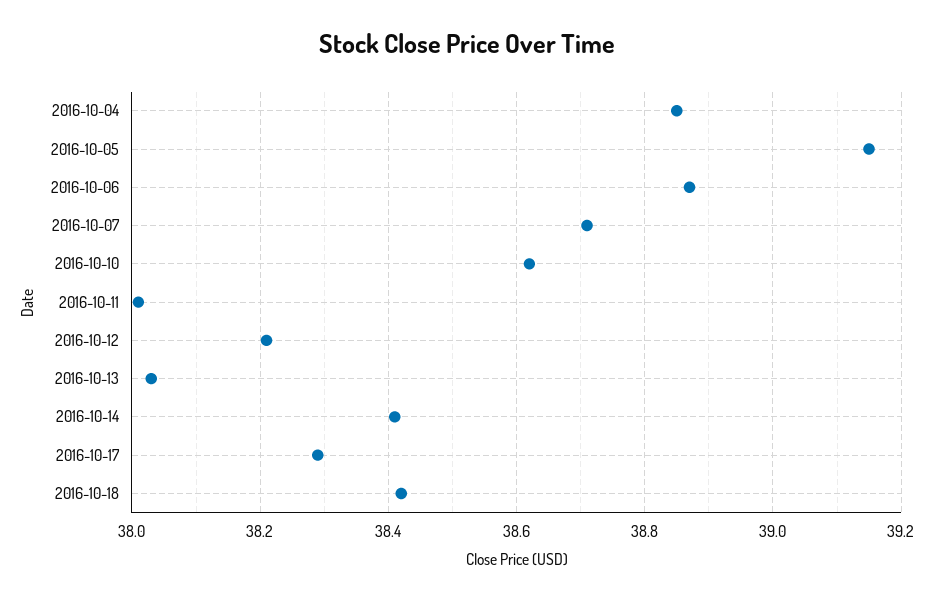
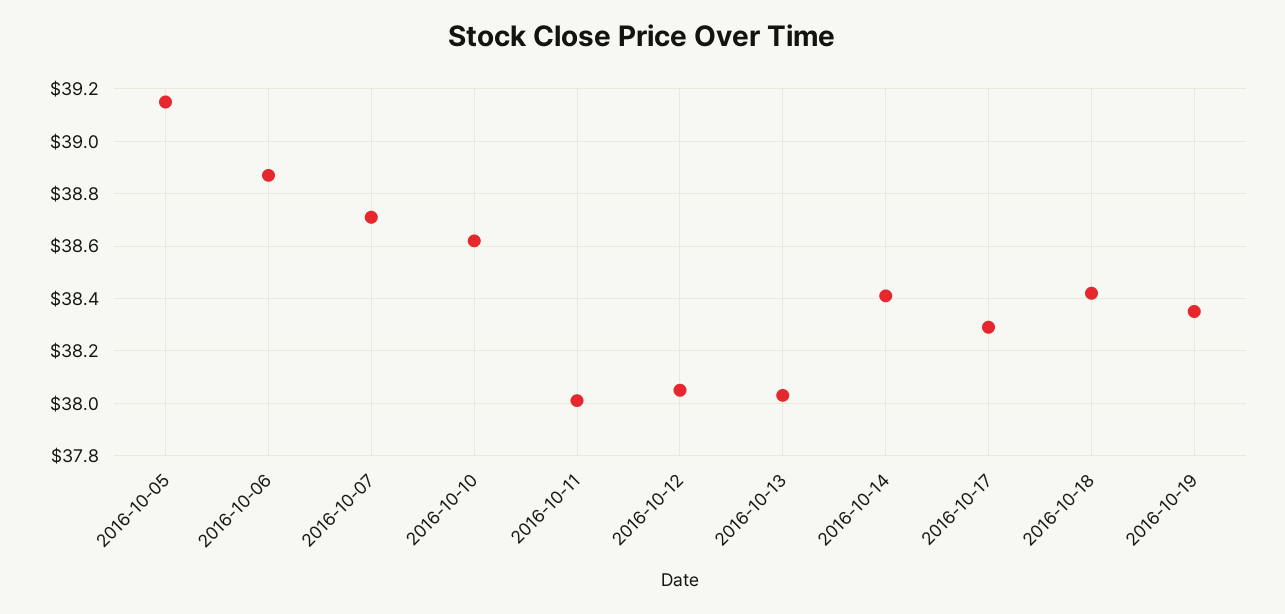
2016-10-04: 38.85 -> none
2016-10-12: 38.2 -> 38.05
2016-10-19: none -> 38.35

